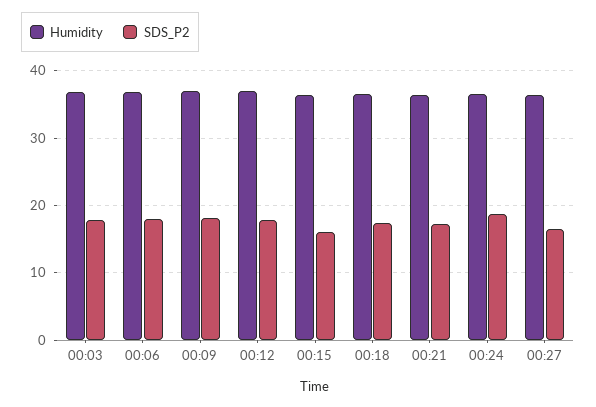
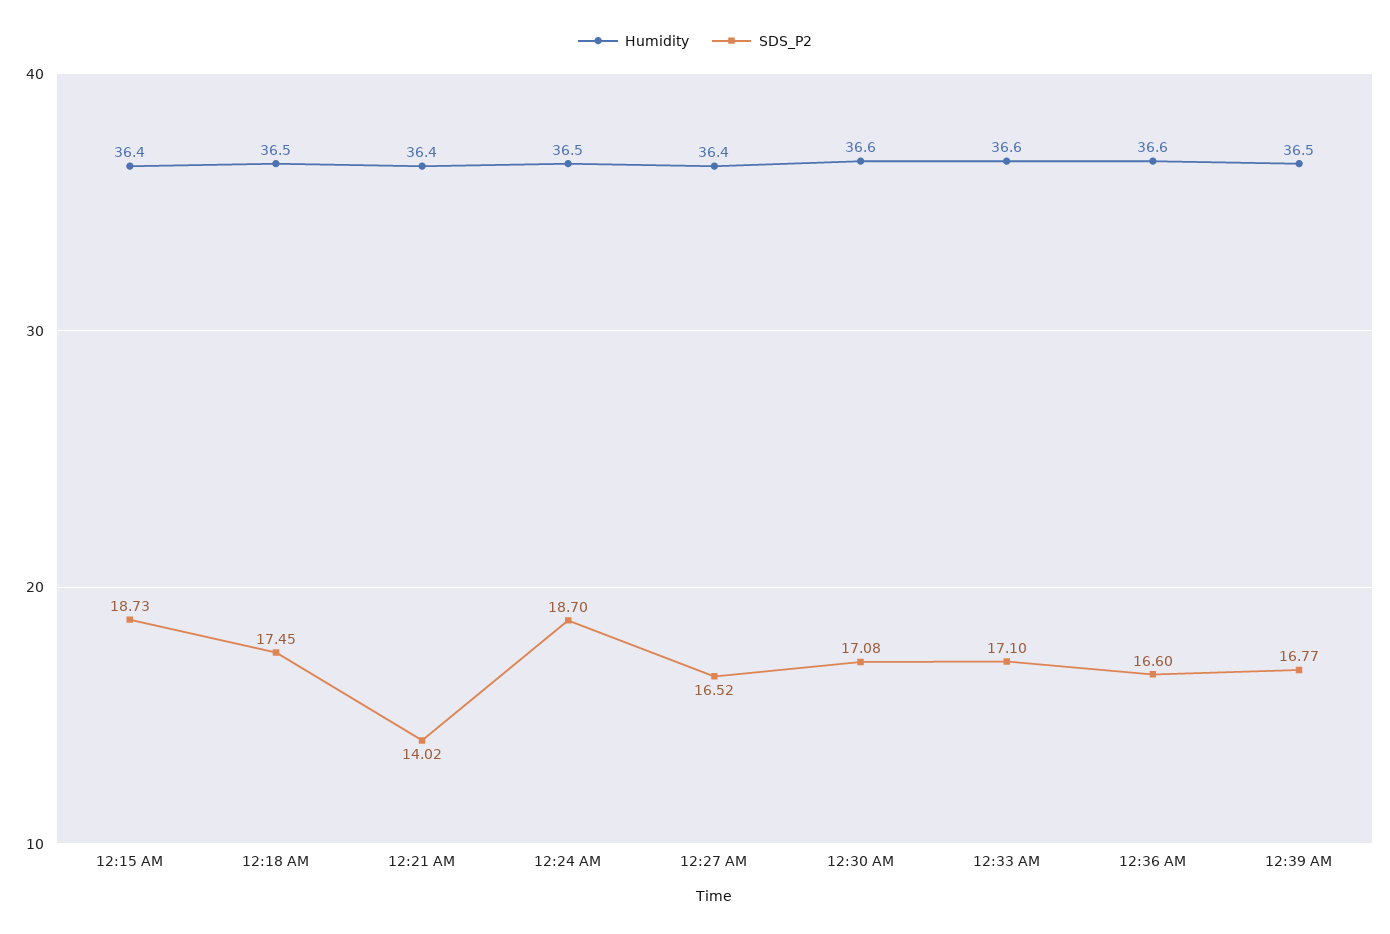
Humidity, 00:03: 37 -> none
SDS_P2, 00:03: 18 -> none
Humidity, 00:06: 37 -> none
SDS_P2, 00:06: 18 -> none
Humidity, 00:09: 37 -> none
SDS_P2, 00:09: 18 -> none
Humidity, 00:12: 37 -> none
SDS_P2, 00:12: 18 -> none
SDS_P2, 00:15: 16 -> 18.73
SDS_P2, 00:21: 17 -> 14.02
Humidity, 12:30 AM: none -> 36.6
SDS_P2, 12:30 AM: none -> 17.08
Humidity, 12:33 AM: none -> 36.6
SDS_P2, 12:33 AM: none -> 17.1
Humidity, 12:36 AM: none -> 36.6
SDS_P2, 12:36 AM: none -> 16.6
Humidity, 12:39 AM: none -> 36.5
SDS_P2, 12:39 AM: none -> 16.77

